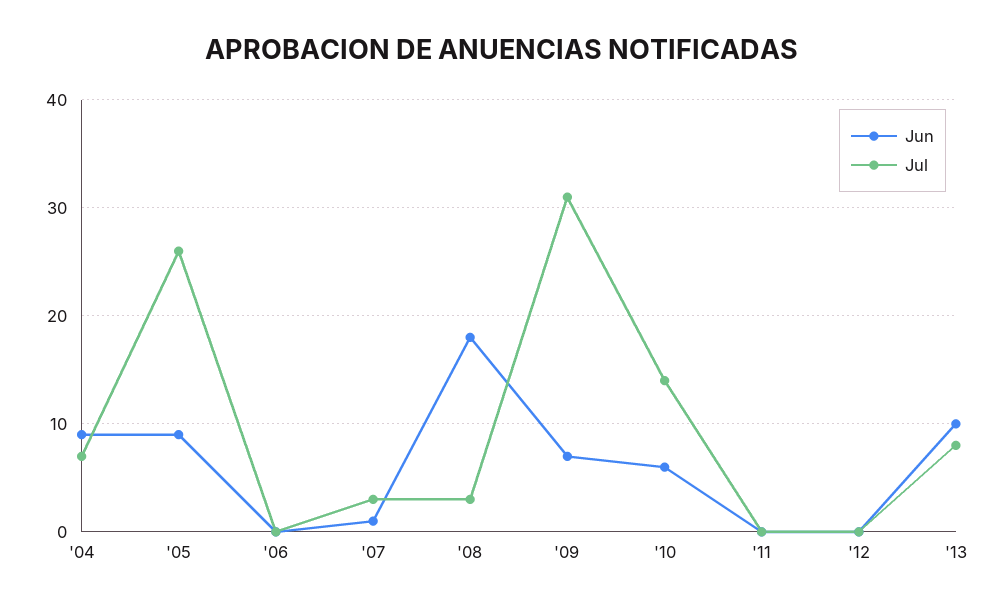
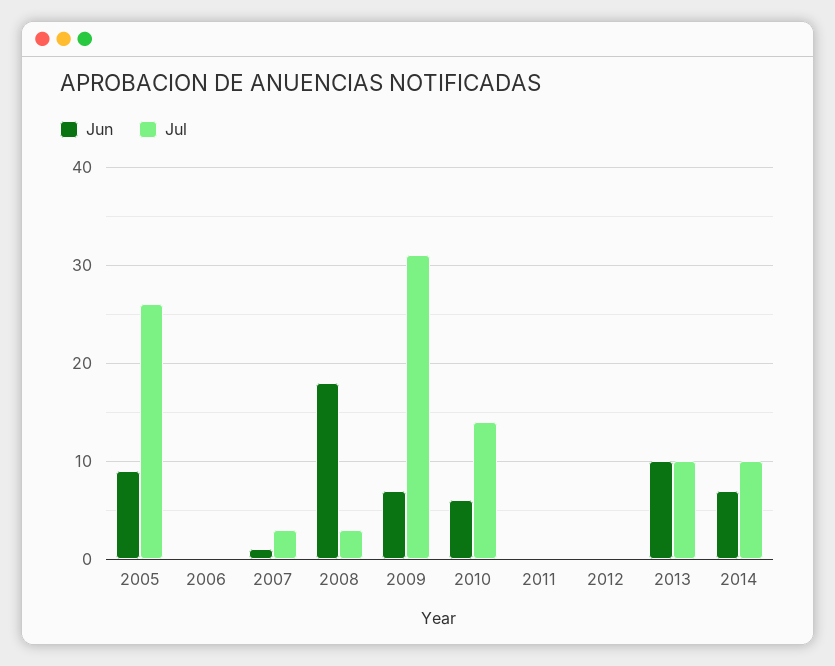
Jun, '04: 9 -> none
Jul, '04: 7 -> none
Jul, '13: 8 -> 10
Jun, 2014: none -> 7
Jul, 2014: none -> 10

